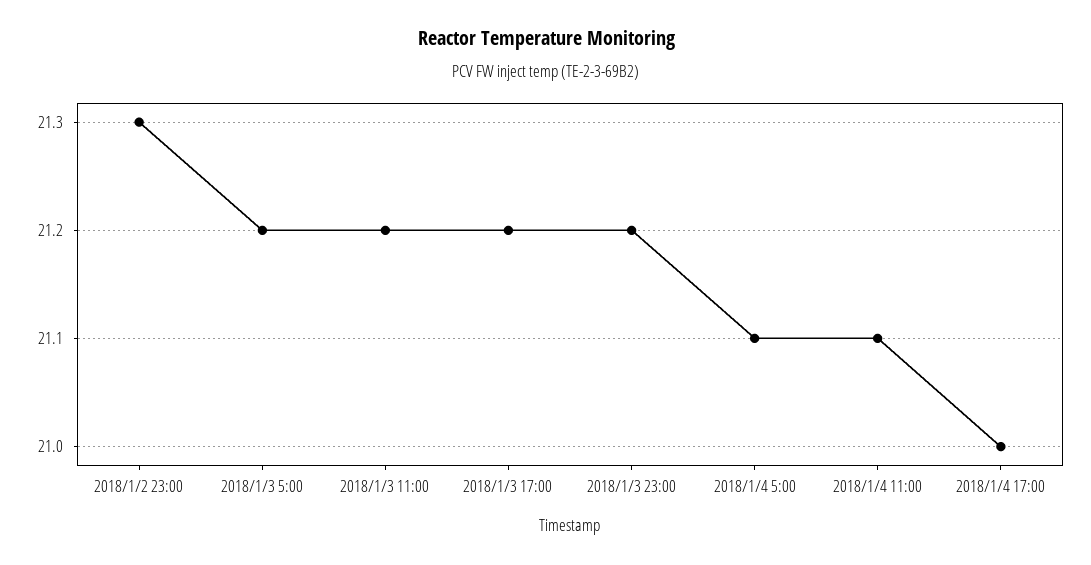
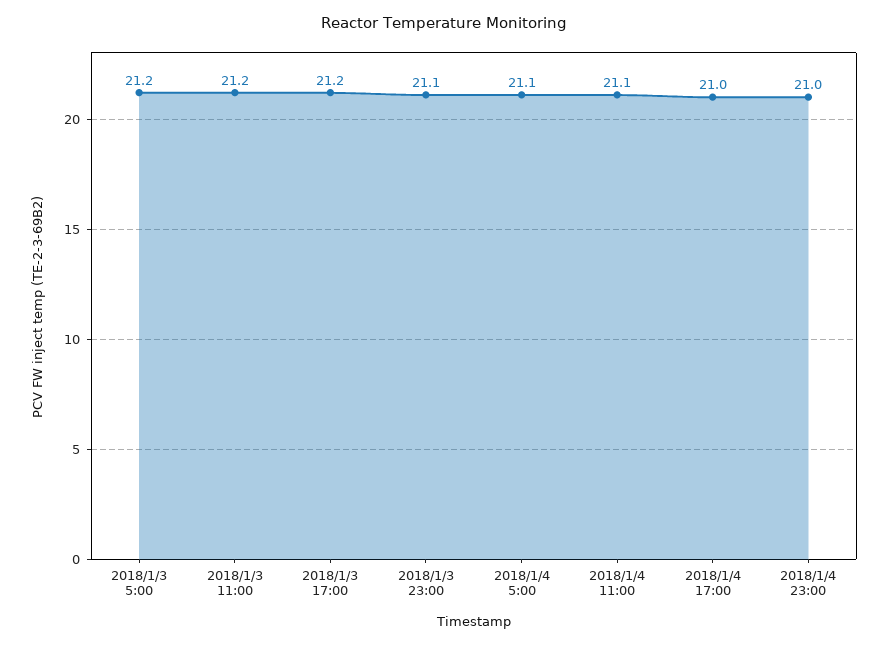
2018/1/2 23:00: 21.3 -> none
2018/1/3 23:00: 21.2 -> 21.1
2018/1/4 23:00: none -> 21

